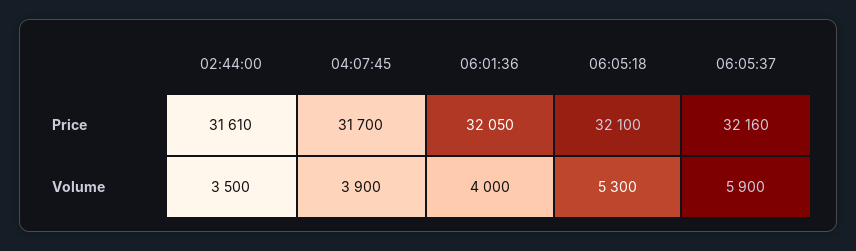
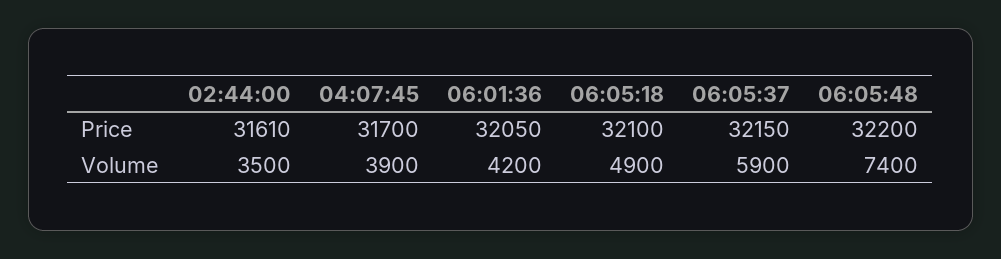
06:05:37, Price: 32160 -> 32150
06:01:36, Volume: 4000 -> 4200
06:05:18, Volume: 5300 -> 4900
06:05:48, Price: none -> 32200
06:05:48, Volume: none -> 7400

